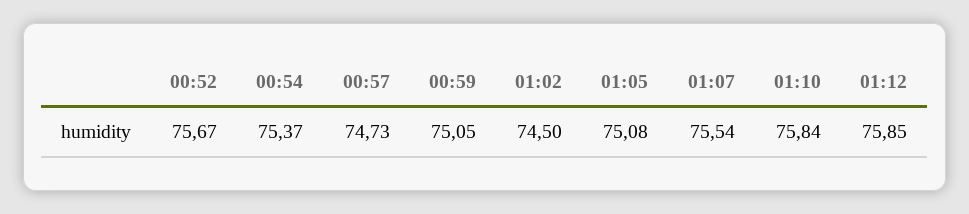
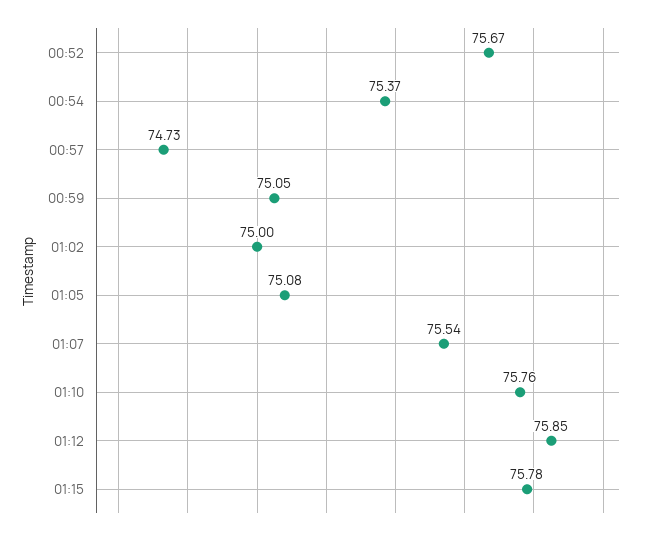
01:02: 74.5 -> 75
01:10: 75.84 -> 75.76
01:15: none -> 75.78

